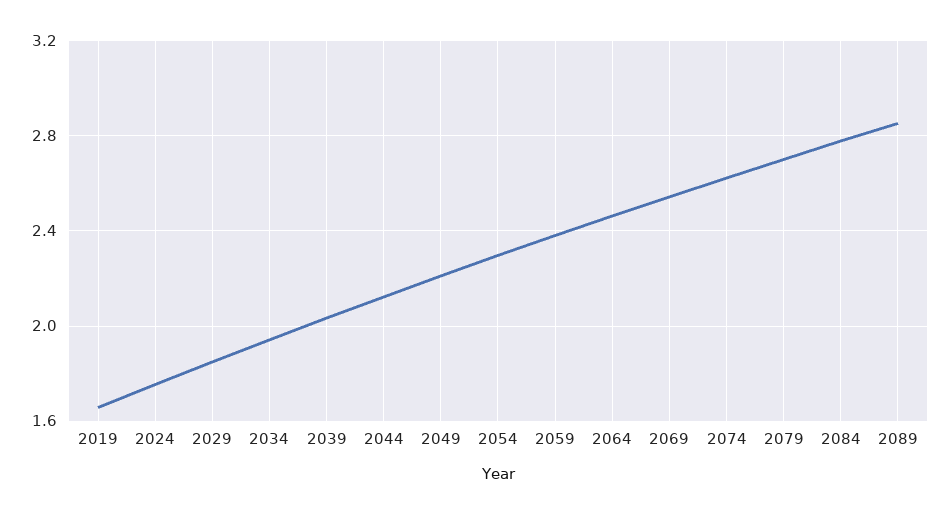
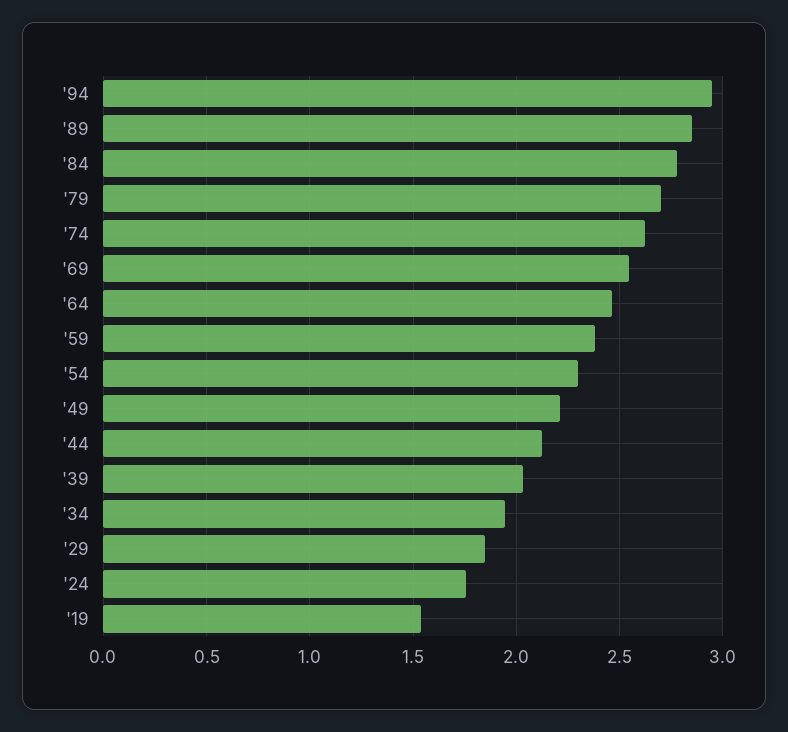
2019: 1.65 -> 1.55
'94: none -> 2.95

